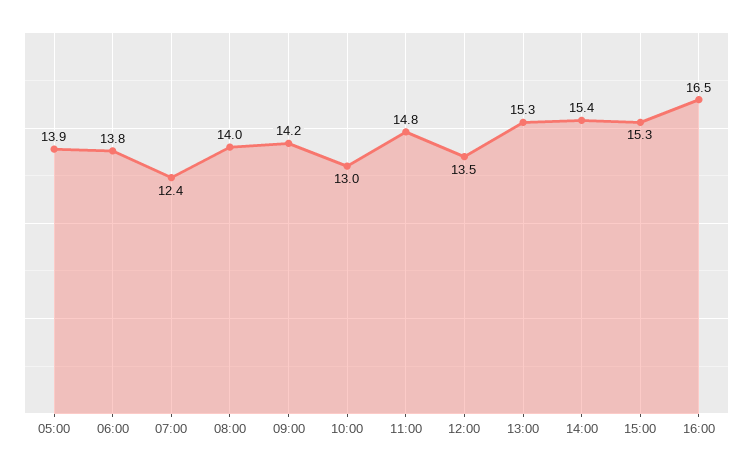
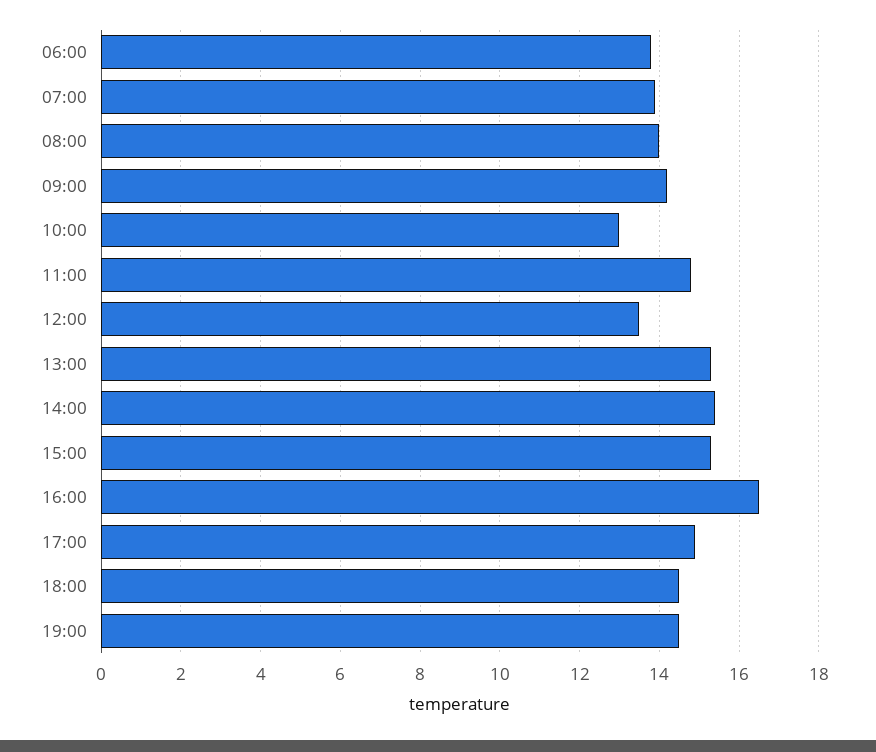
05:00: 13.9 -> none
07:00: 12.4 -> 14
17:00: none -> 15
18:00: none -> 14.5
19:00: none -> 14.5

